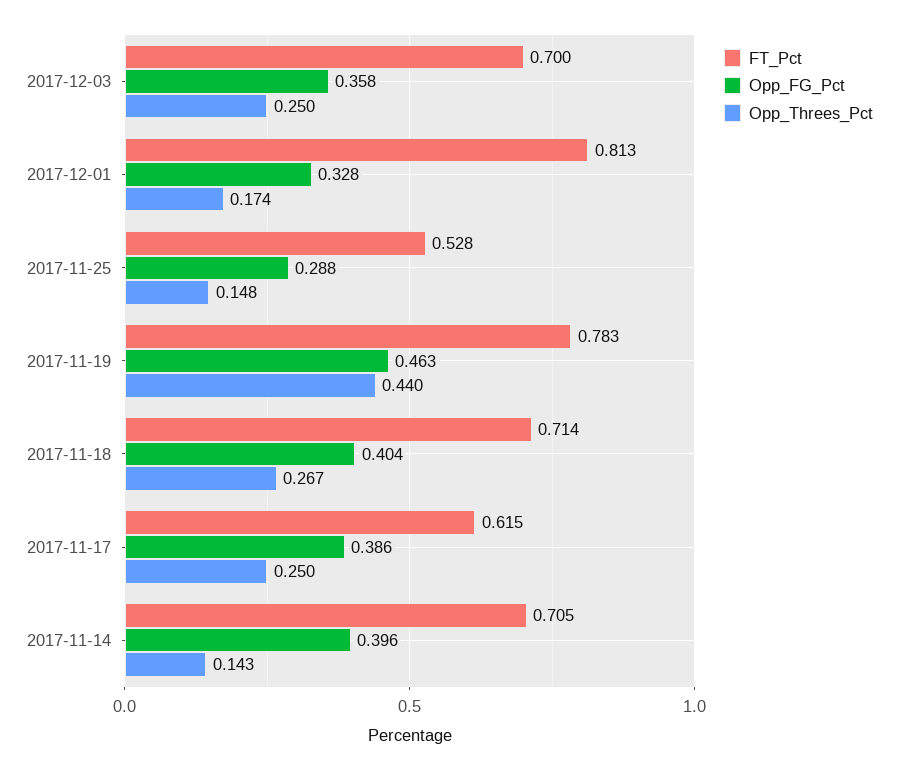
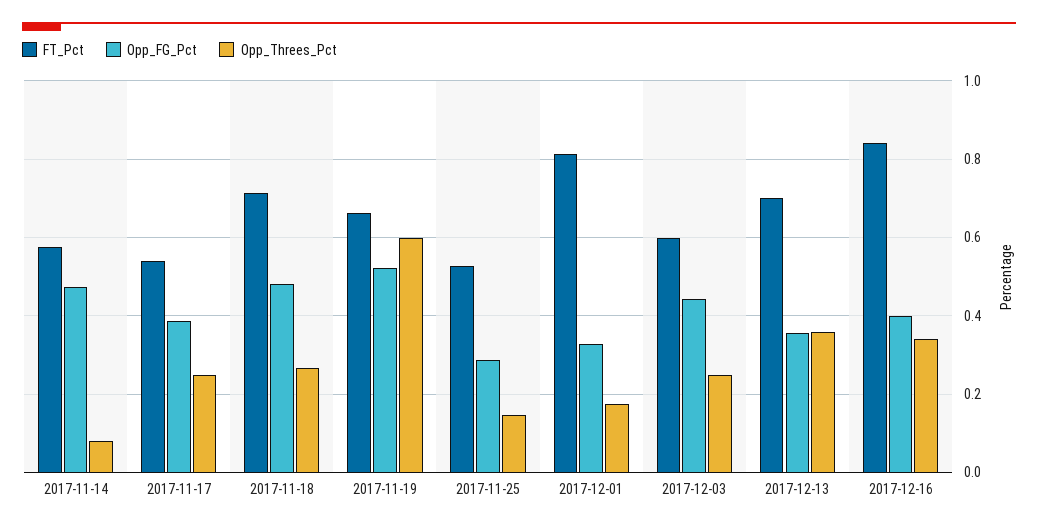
FT_Pct, 2017-12-03: 0.7 -> 0.6
Opp_FG_Pct, 2017-12-03: 0.358 -> 0.44
FT_Pct, 2017-11-19: 0.783 -> 0.66
Opp_FG_Pct, 2017-11-19: 0.463 -> 0.52
Opp_Threes_Pct, 2017-11-19: 0.44 -> 0.6
Opp_FG_Pct, 2017-11-18: 0.404 -> 0.48
FT_Pct, 2017-11-17: 0.615 -> 0.54
FT_Pct, 2017-11-14: 0.705 -> 0.58
Opp_FG_Pct, 2017-11-14: 0.396 -> 0.48
Opp_Threes_Pct, 2017-11-14: 0.143 -> 0.08
FT_Pct, 2017-12-13: none -> 0.7
Opp_FG_Pct, 2017-12-13: none -> 0.36
Opp_Threes_Pct, 2017-12-13: none -> 0.36
FT_Pct, 2017-12-16: none -> 0.84
Opp_FG_Pct, 2017-12-16: none -> 0.4
Opp_Threes_Pct, 2017-12-16: none -> 0.34

